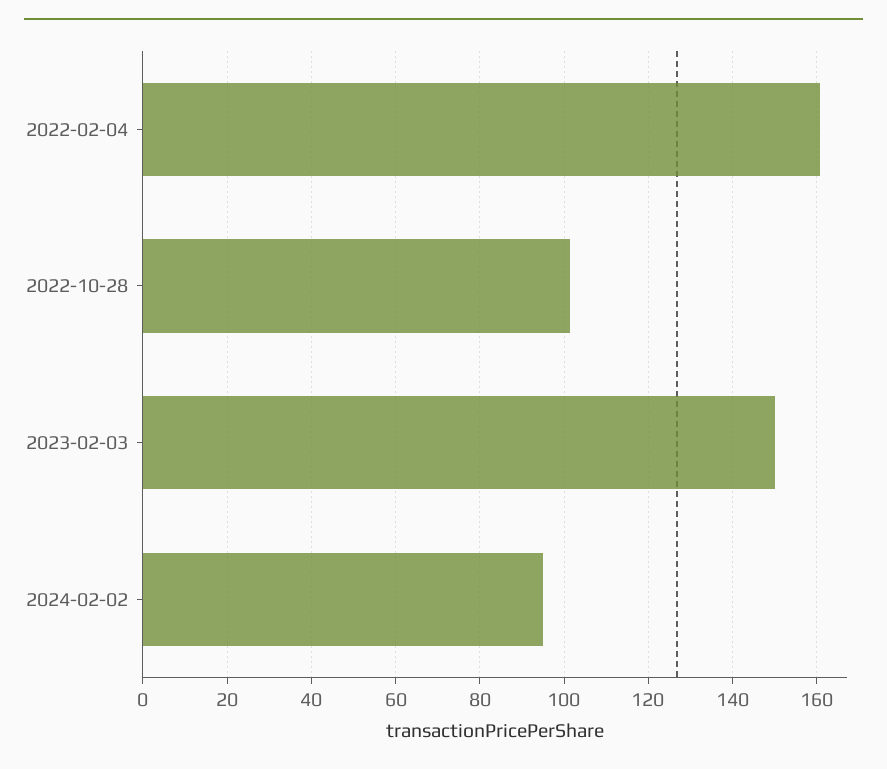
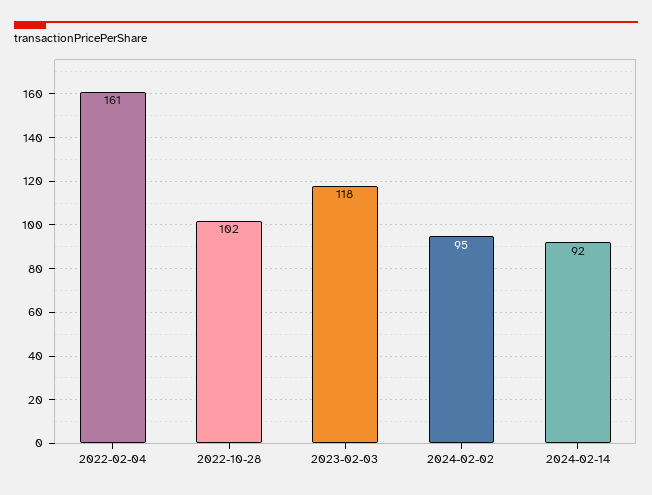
2023-02-03: 150 -> 118
2024-02-14: none -> 92

